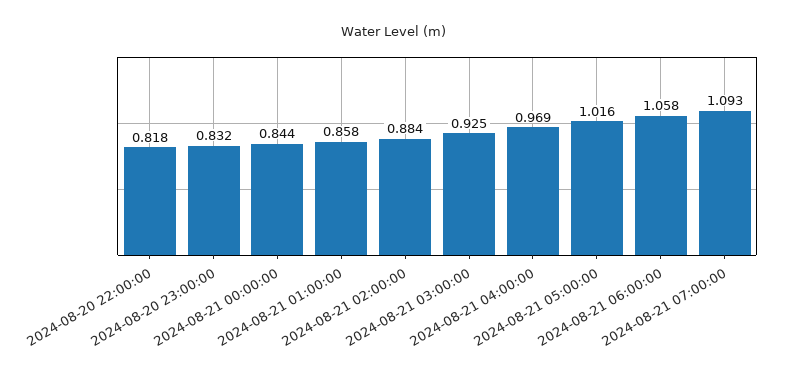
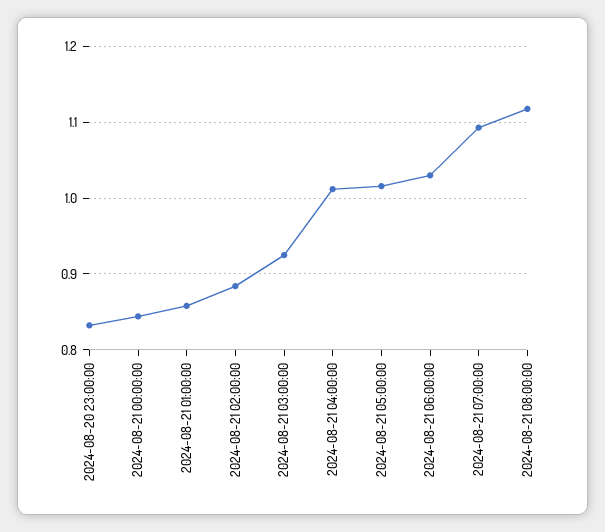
2024-08-20 22:00:00: 0.818 -> none
2024-08-21 04:00:00: 0.969 -> 1.01
2024-08-21 06:00:00: 1.058 -> 1.03
2024-08-21 08:00:00: none -> 1.12

